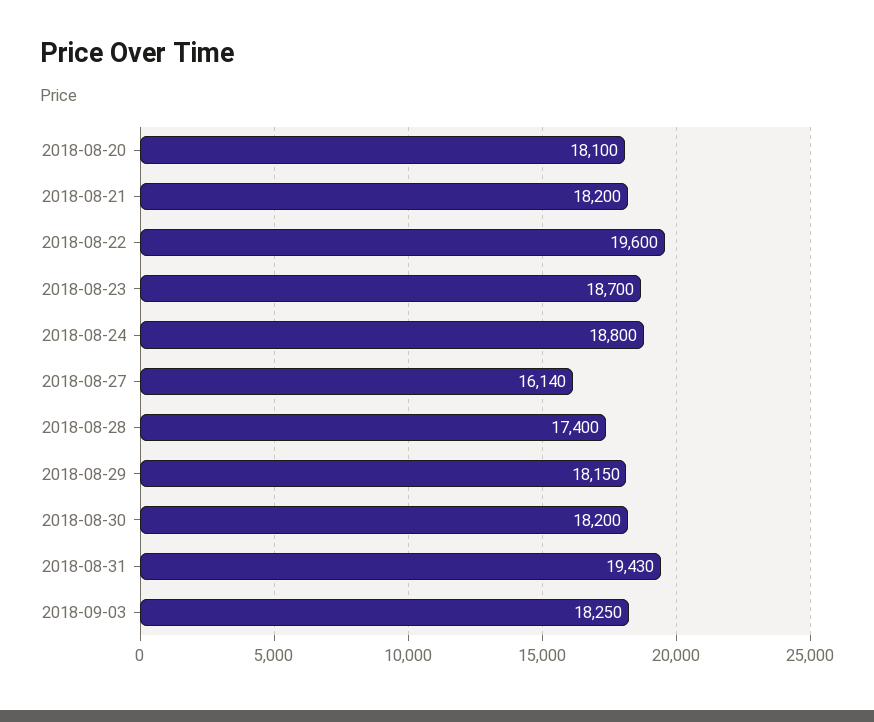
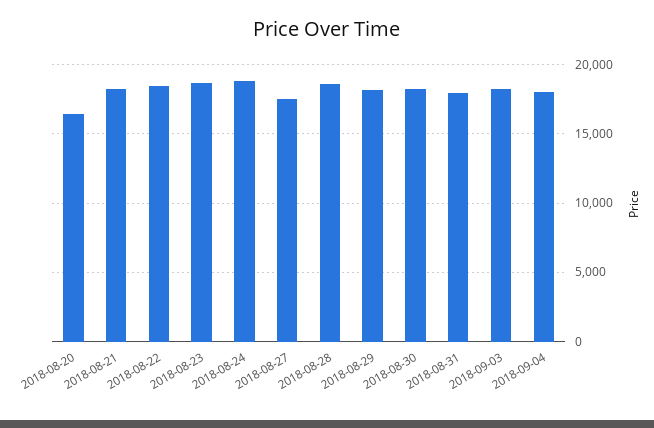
2018-08-20: 18100 -> 16500
2018-08-22: 19600 -> 18500
2018-08-27: 16140 -> 17500
2018-08-28: 17400 -> 18500
2018-08-31: 19430 -> 18000
2018-09-04: none -> 18000

